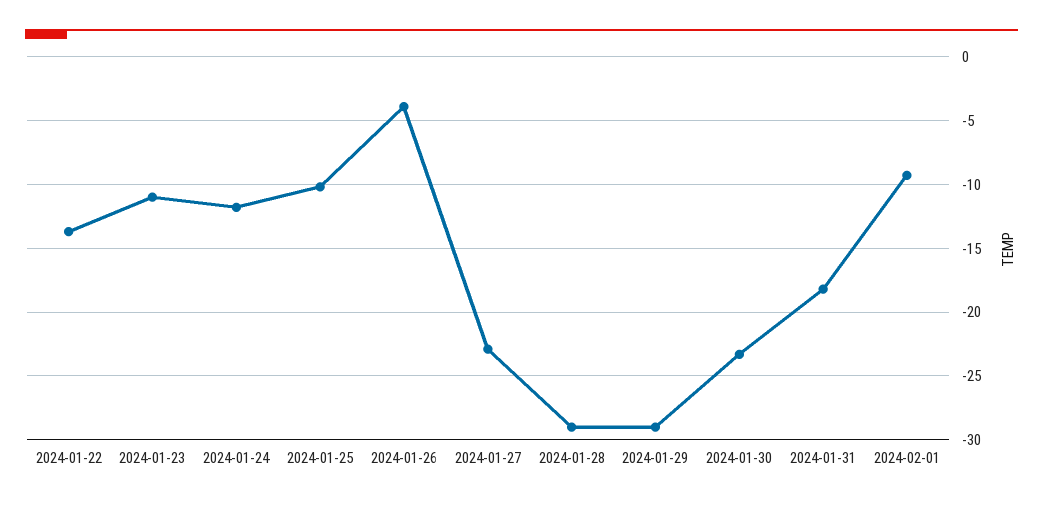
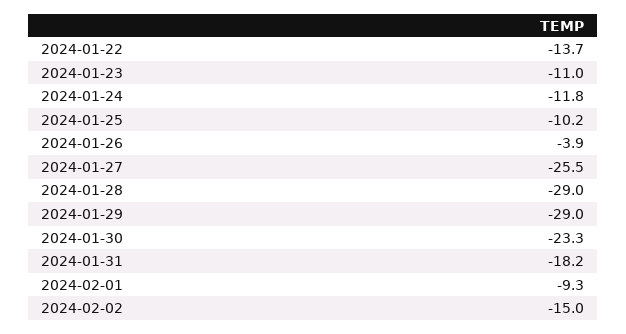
2024-01-27: -23 -> -25.5
2024-02-02: none -> -15

